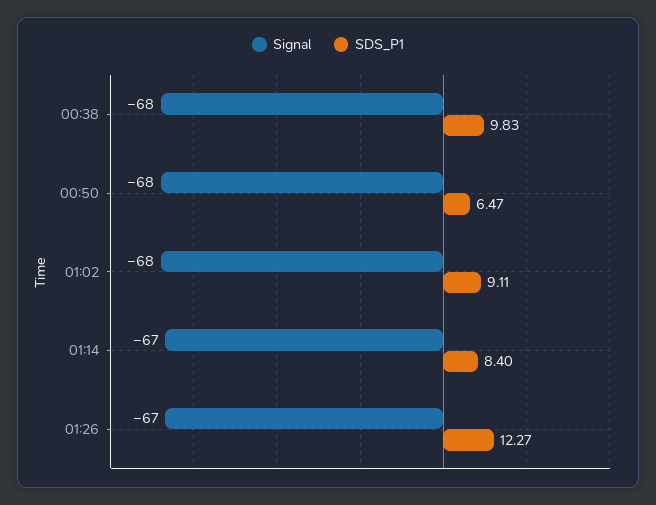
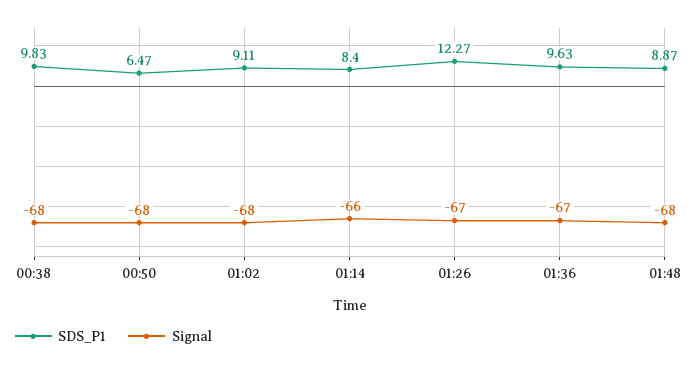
Signal, 01:14: -67 -> -66
SDS_P1, 01:36: none -> 9.63
Signal, 01:36: none -> -67
SDS_P1, 01:48: none -> 8.87
Signal, 01:48: none -> -68

